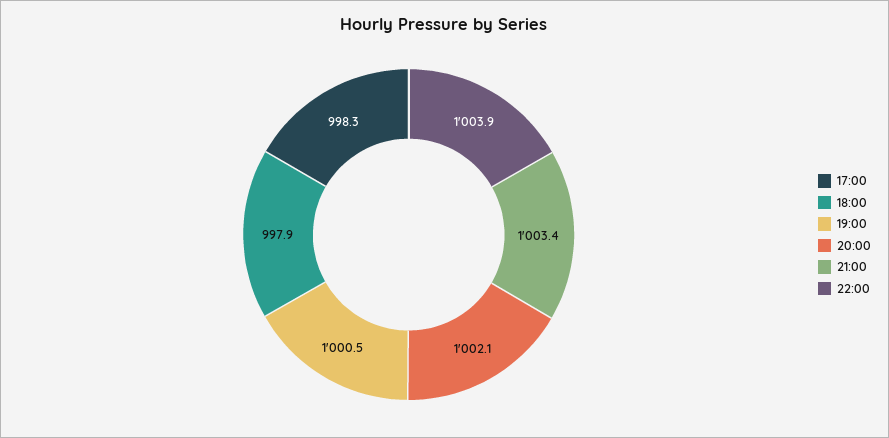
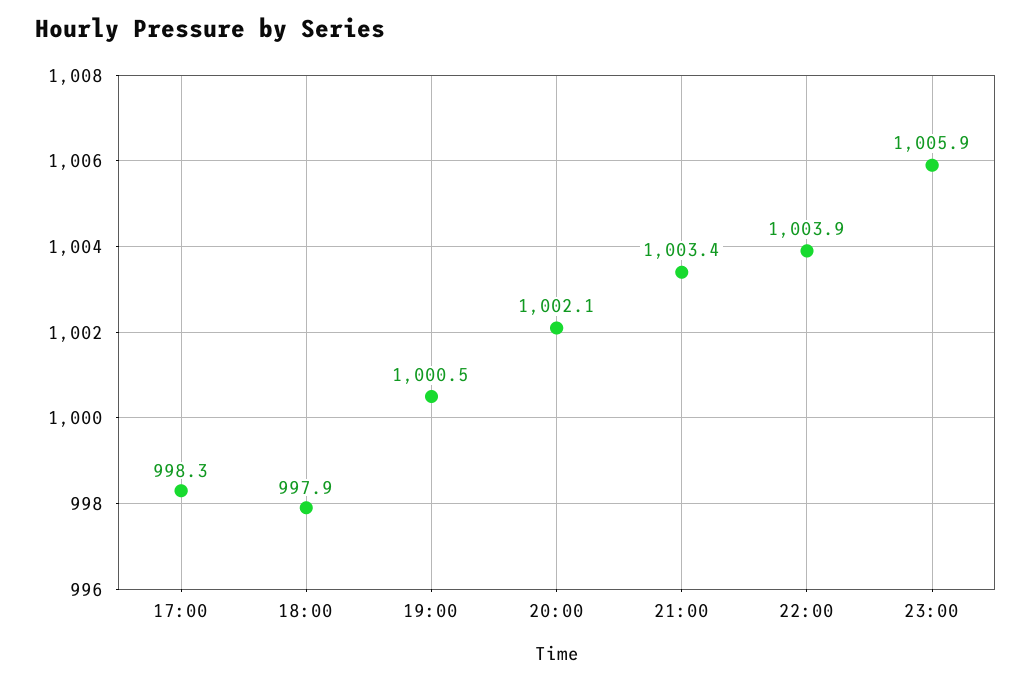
23:00: none -> 1005.9

